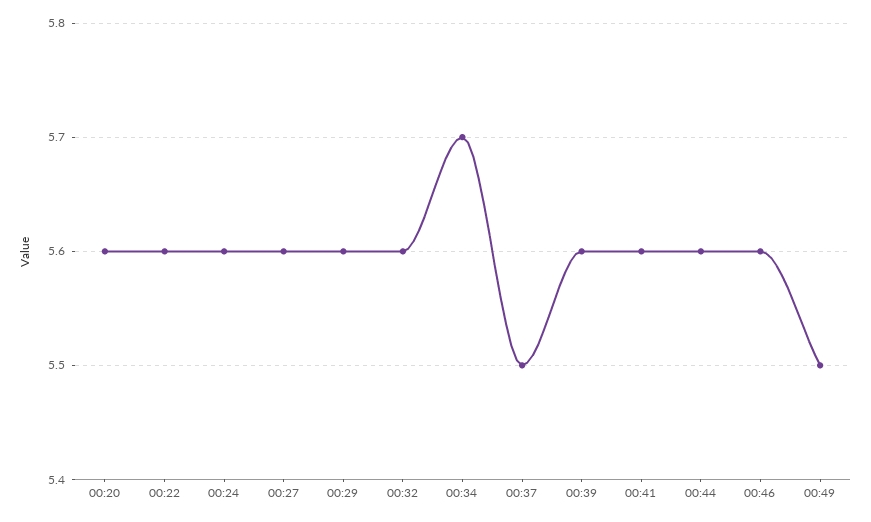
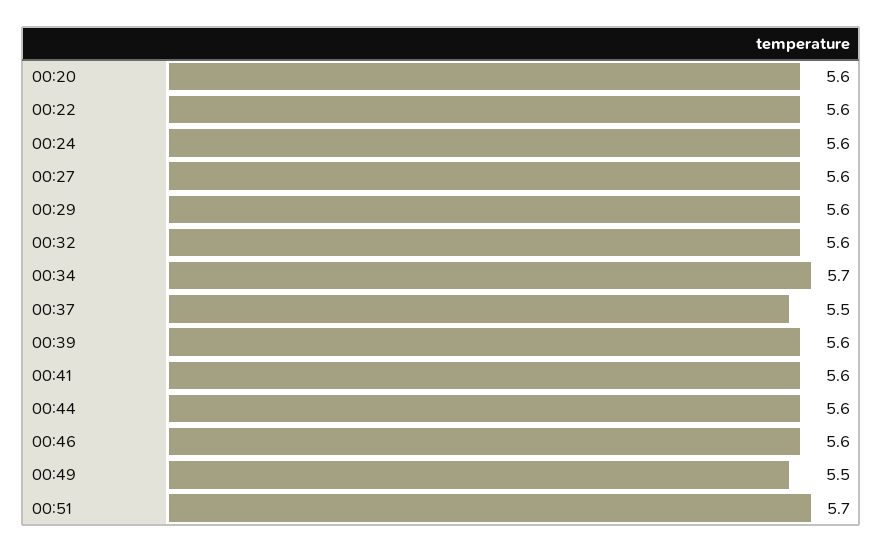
00:51: none -> 5.7

